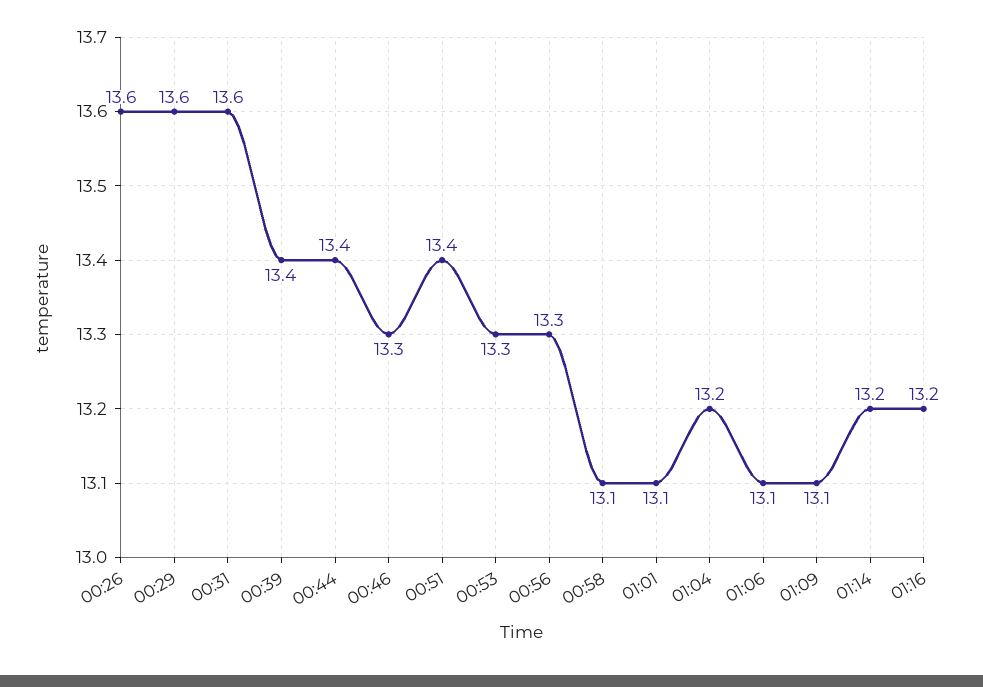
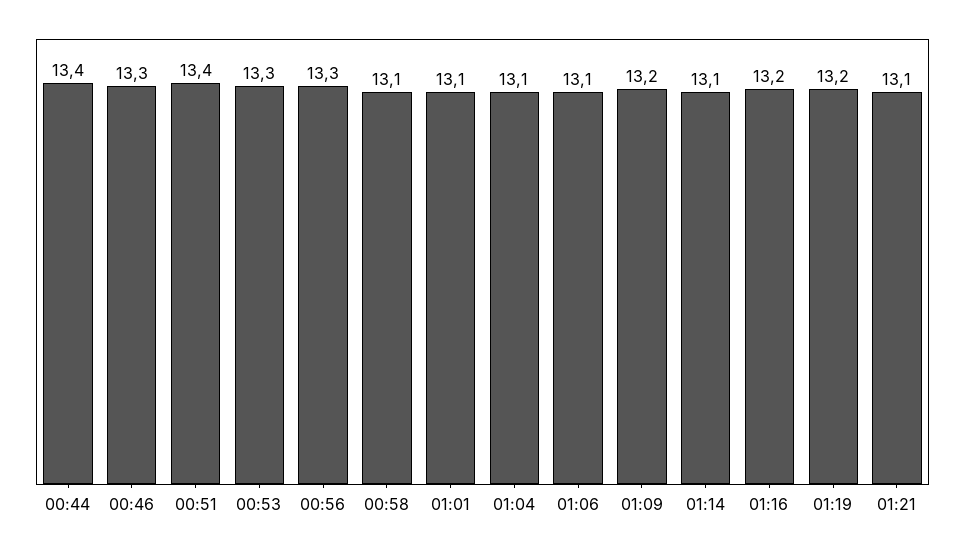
00:26: 13.6 -> none
00:29: 13.6 -> none
00:31: 13.6 -> none
00:39: 13.4 -> none
01:04: 13.2 -> 13.1
01:09: 13.1 -> 13.2
01:14: 13.2 -> 13.1
01:19: none -> 13.2
01:21: none -> 13.1

